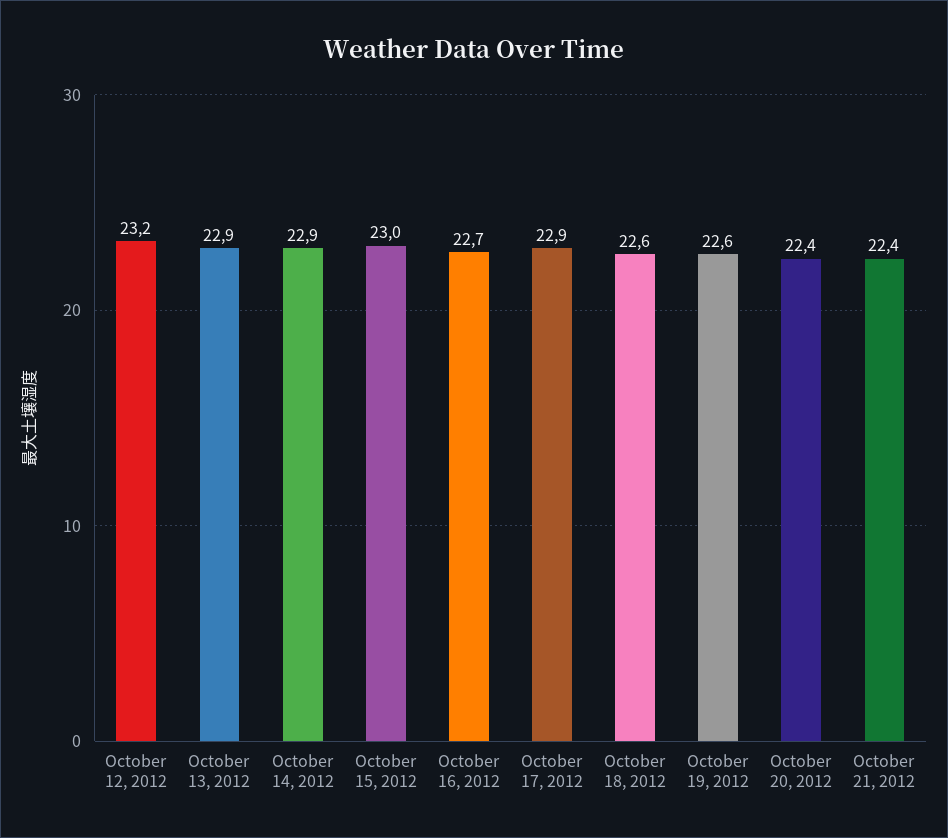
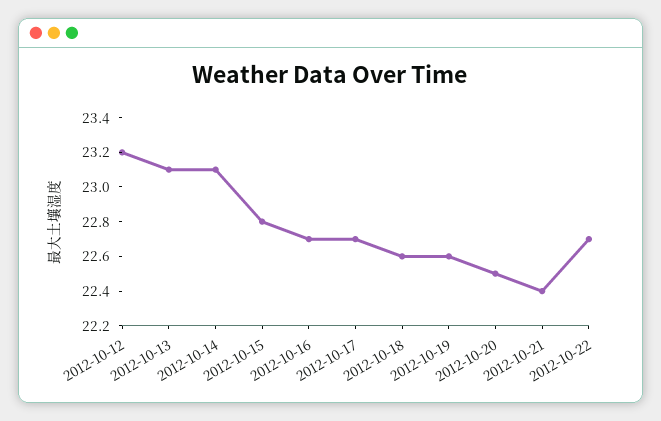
October 13, 2012: 22.9 -> 23.1
October 14, 2012: 22.9 -> 23.1
October 15, 2012: 23 -> 22.8
October 17, 2012: 22.9 -> 22.7
October 20, 2012: 22.4 -> 22.5
2012-10-22: none -> 22.7

